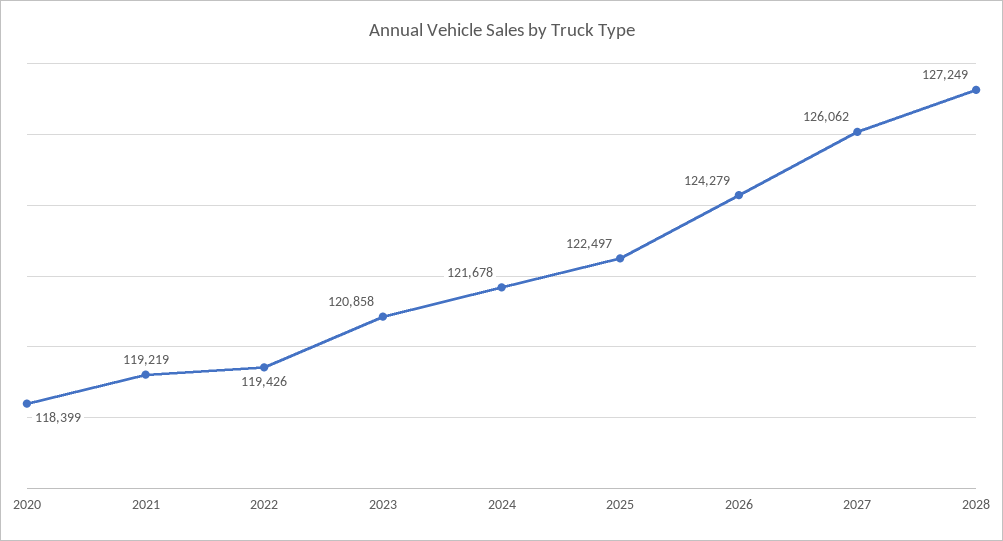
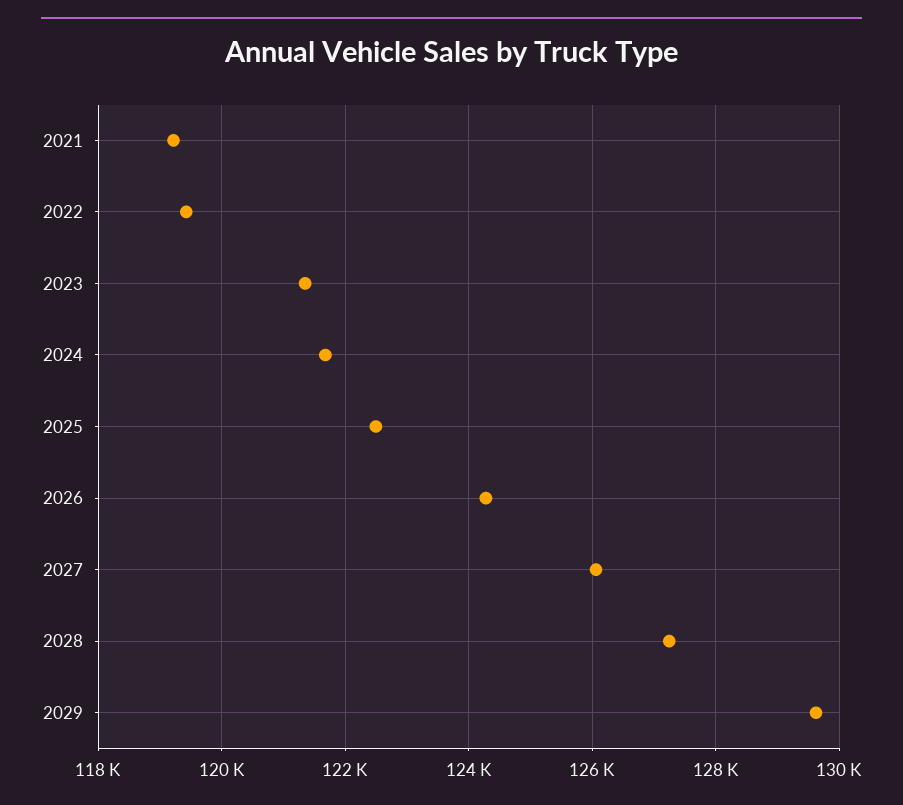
2020: 118399 -> none
2023: 120858 -> 121400
2029: none -> 129600

